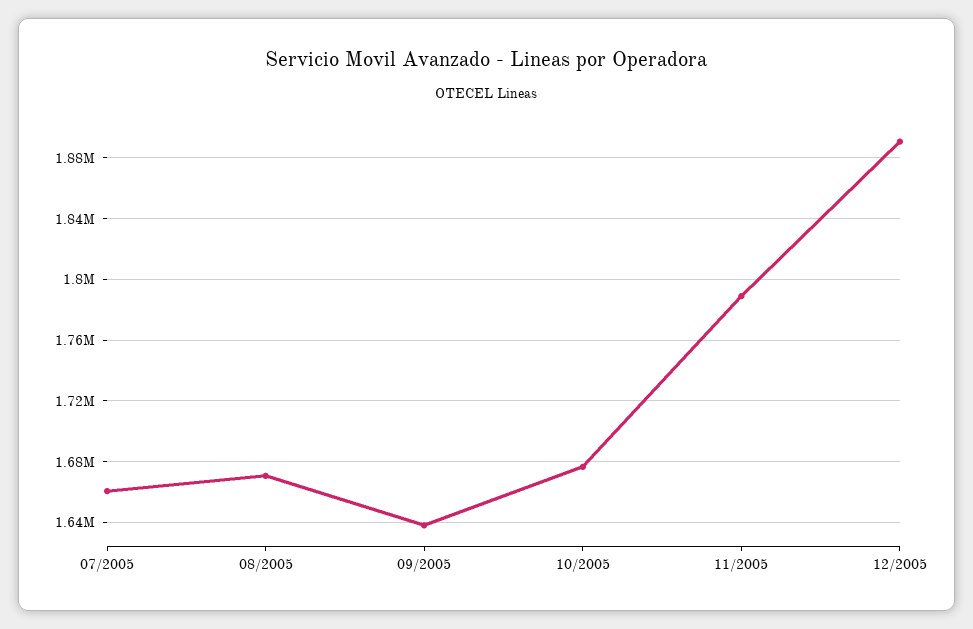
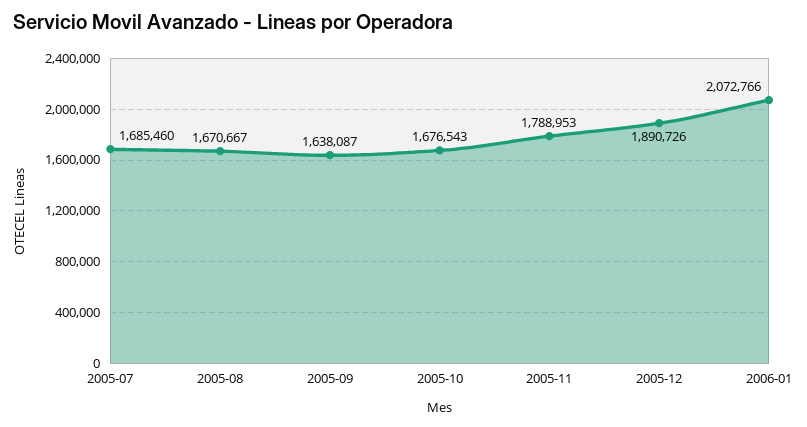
07/2005: 1660000 -> 1685460
2006-01: none -> 2072766

